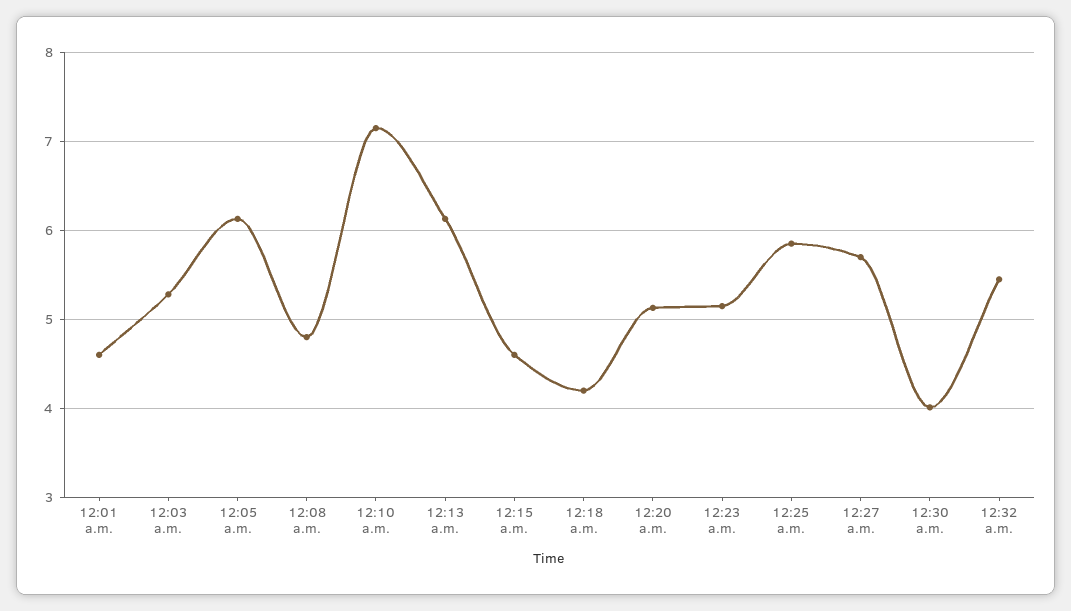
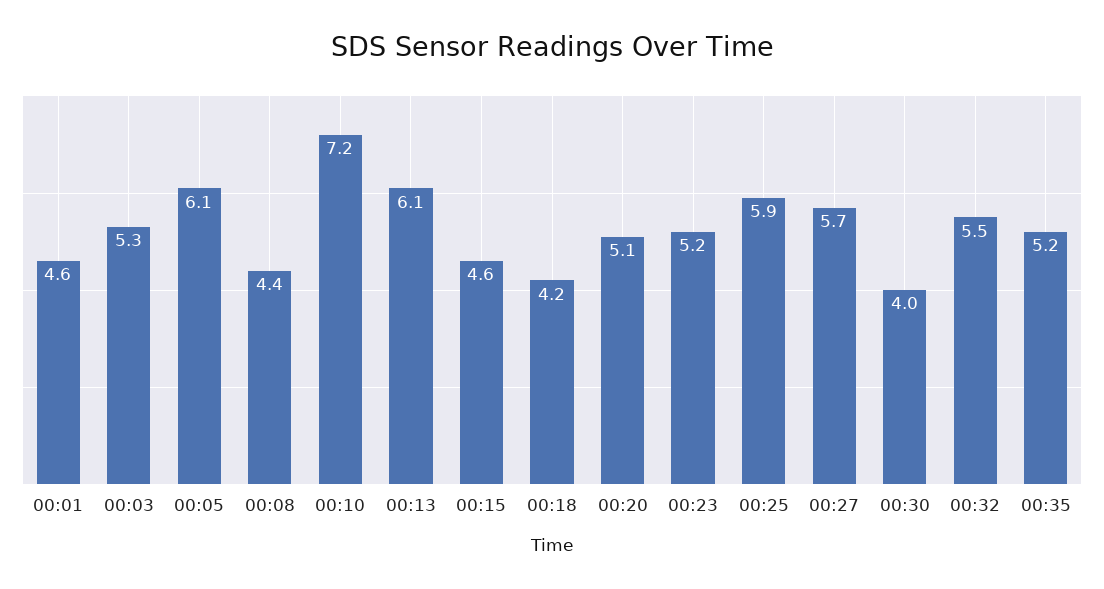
12:08 a.m.: 4.8 -> 4.4
00:35: none -> 5.2

